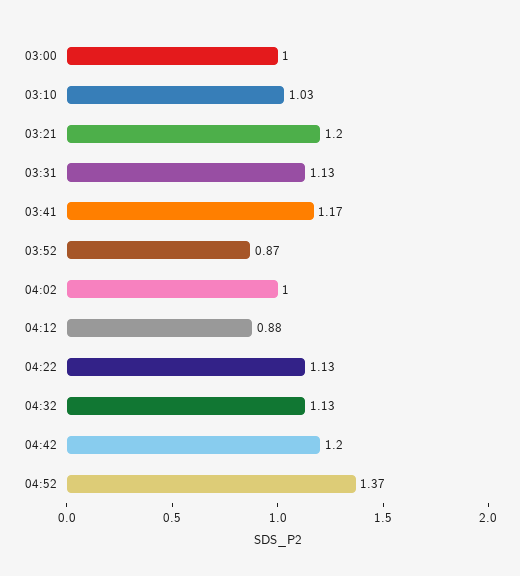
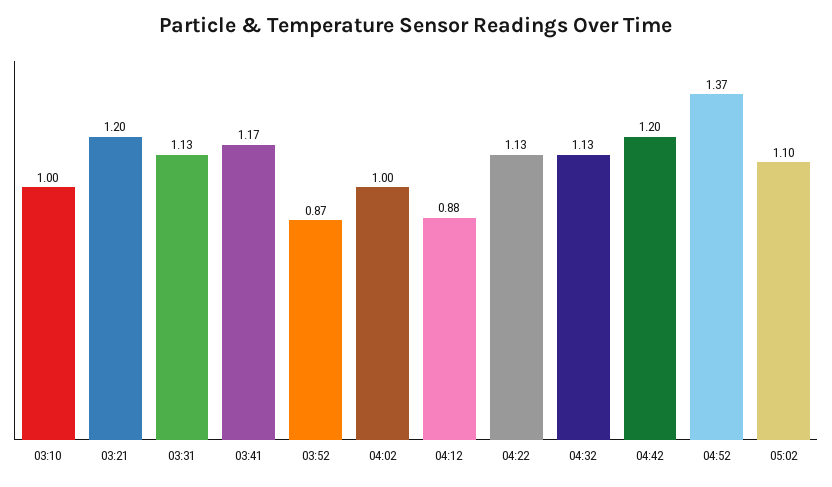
03:00: 1 -> none
03:10: 1.03 -> 1
05:02: none -> 1.1

